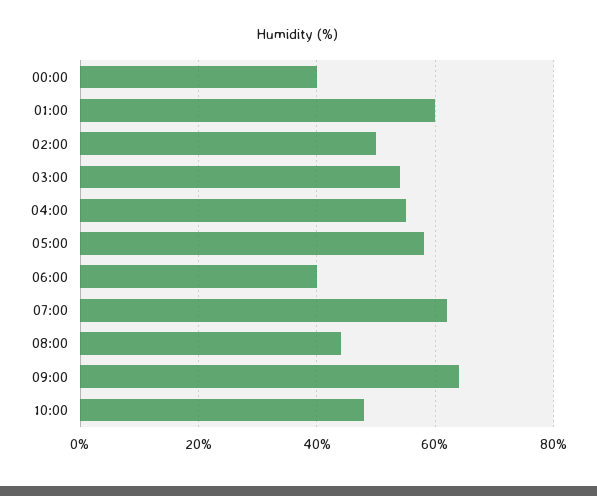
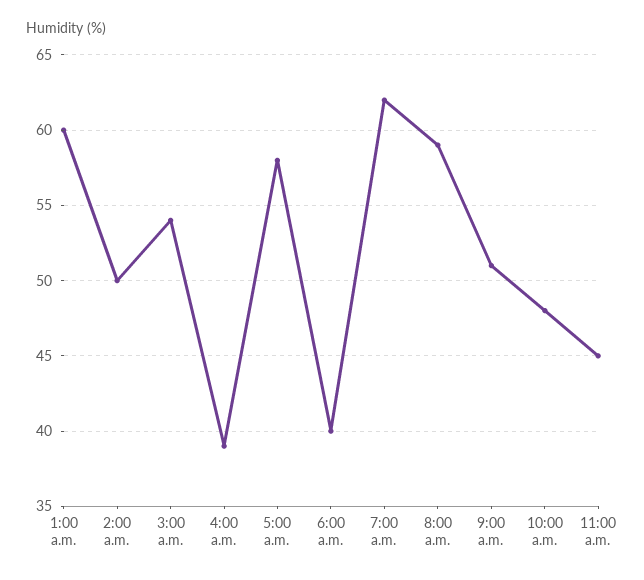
00:00: 40 -> none
04:00: 55 -> 39
08:00: 45 -> 59
09:00: 65 -> 51
11:00 a.m.: none -> 45

